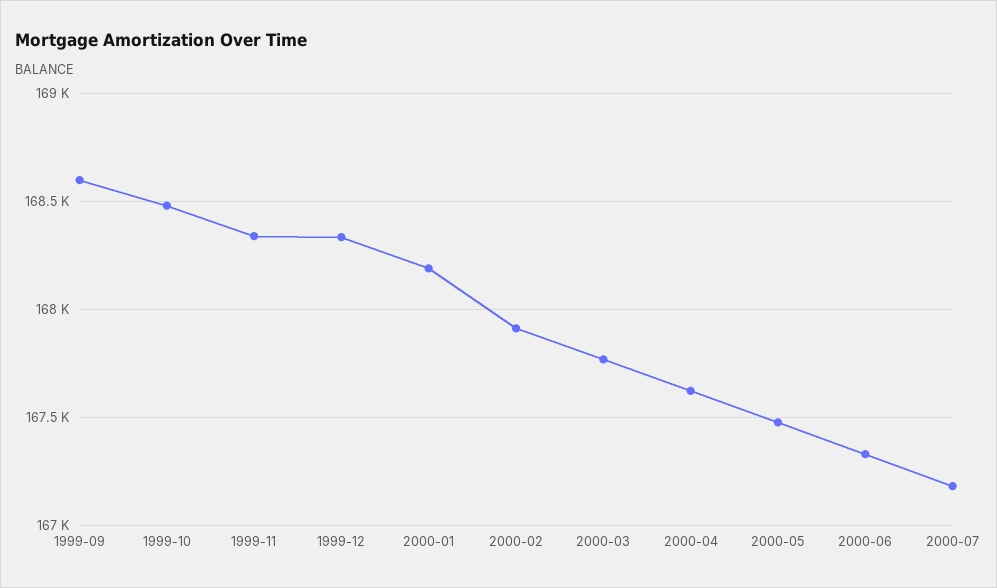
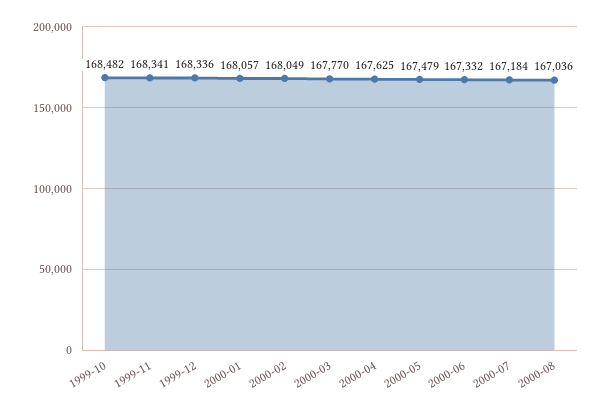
1999-09: 168600 -> none
2000-01: 168200 -> 168057
2000-02: 167900 -> 168049
2000-08: none -> 167036

